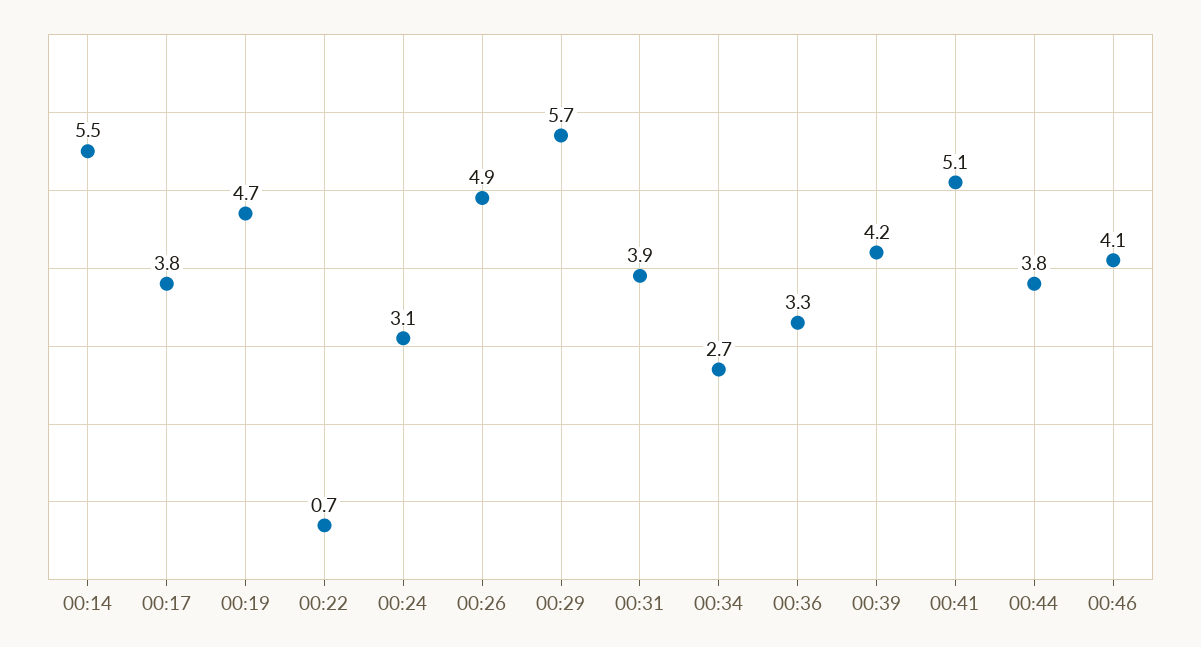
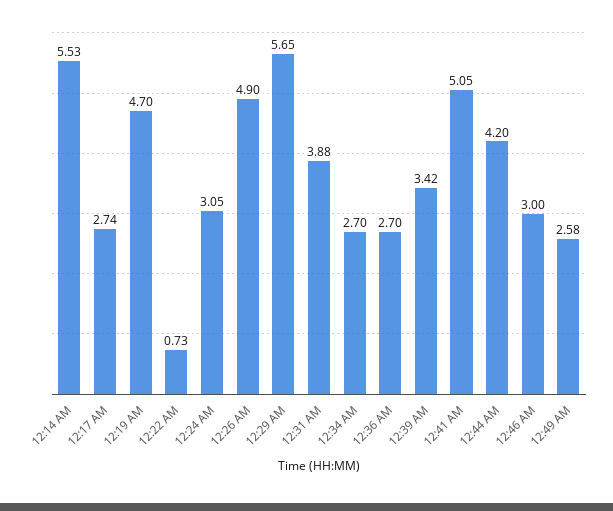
00:17: 3.8 -> 2.74
00:36: 3.3 -> 2.7
00:39: 4.2 -> 3.42
00:44: 3.8 -> 4.2
00:46: 4.1 -> 3
12:49 AM: none -> 2.58

